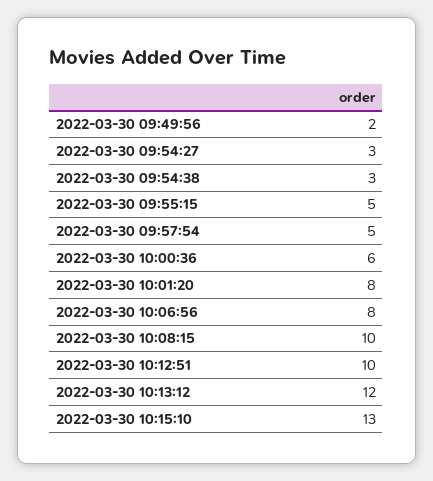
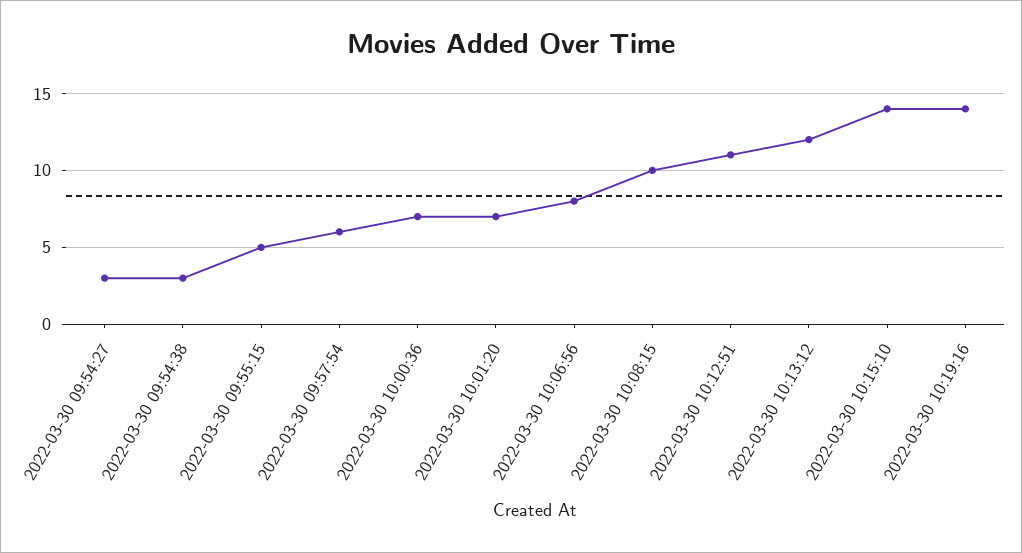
2022-03-30 09:49:56: 2 -> none
2022-03-30 09:57:54: 5 -> 6
2022-03-30 10:00:36: 6 -> 7
2022-03-30 10:01:20: 8 -> 7
2022-03-30 10:12:51: 10 -> 11
2022-03-30 10:15:10: 13 -> 14
2022-03-30 10:19:16: none -> 14

